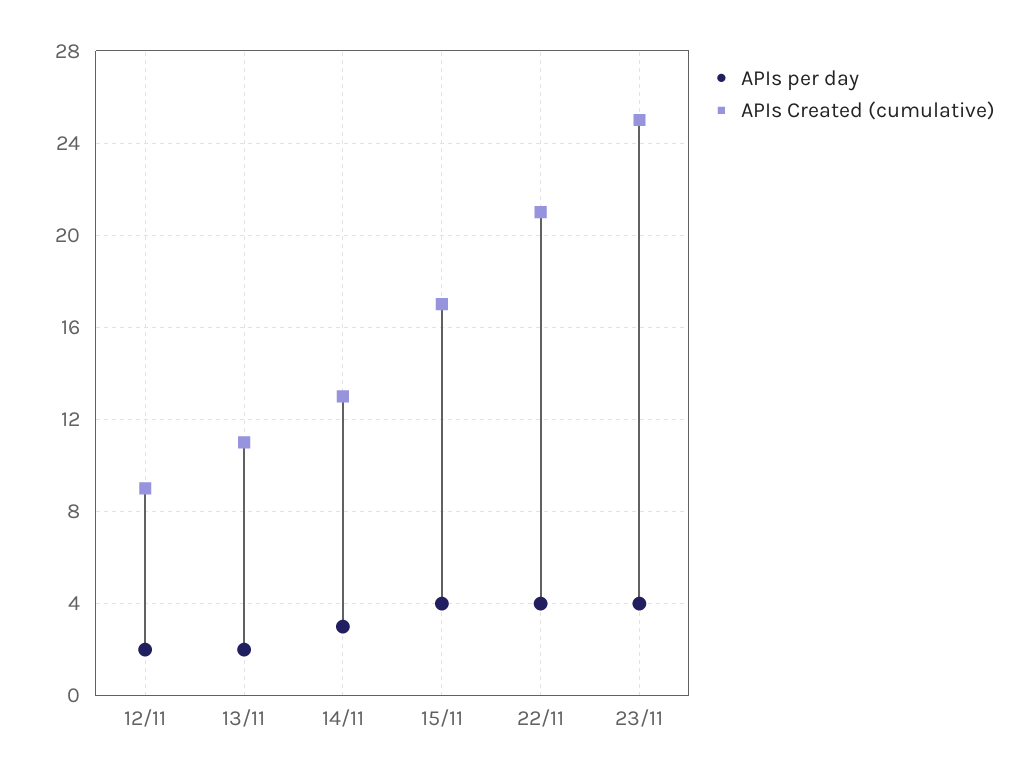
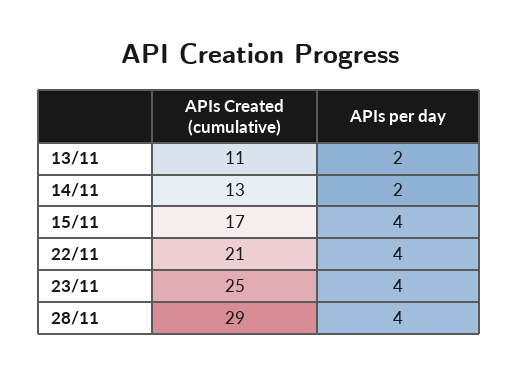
APIs per day, 12/11: 2 -> none
APIs Created (cumulative), 12/11: 9 -> none
APIs per day, 14/11: 3 -> 2
APIs Created (cumulative), 28/11: none -> 29
APIs per day, 28/11: none -> 4

